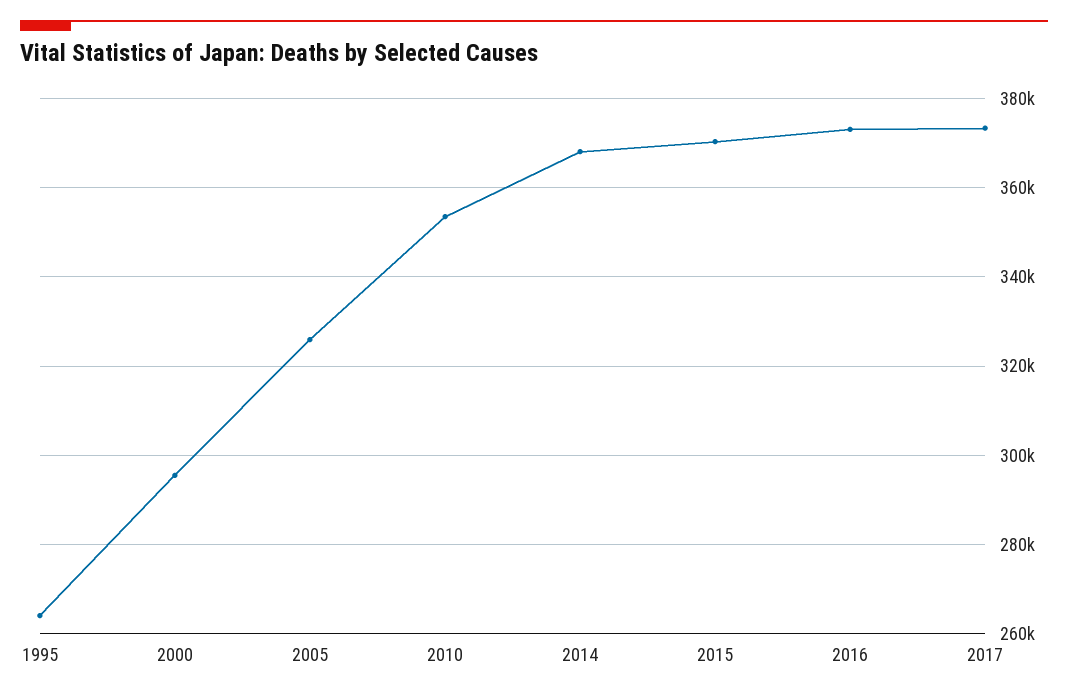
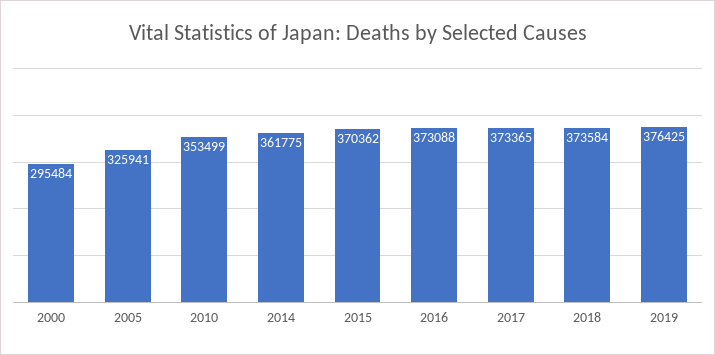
1995: 264000 -> none
2014: 368000 -> 361775
2018: none -> 373584
2019: none -> 376425

